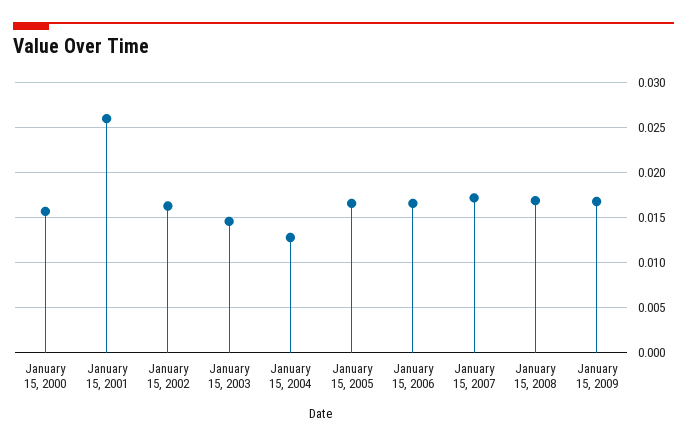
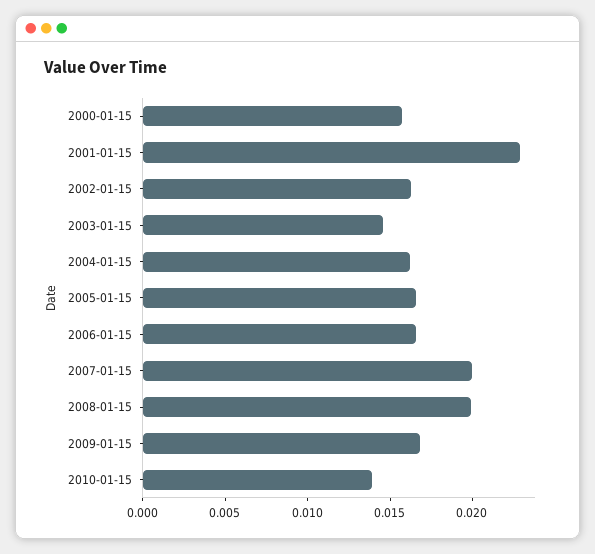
January 15, 2001: 0.026 -> 0.023
January 15, 2004: 0.013 -> 0.016
January 15, 2007: 0.017 -> 0.02
January 15, 2008: 0.017 -> 0.02
2010-01-15: none -> 0.014

